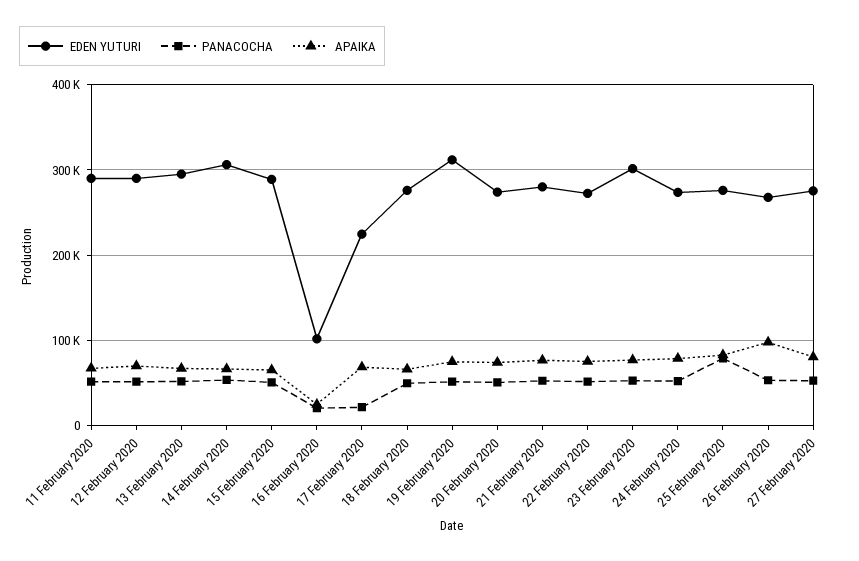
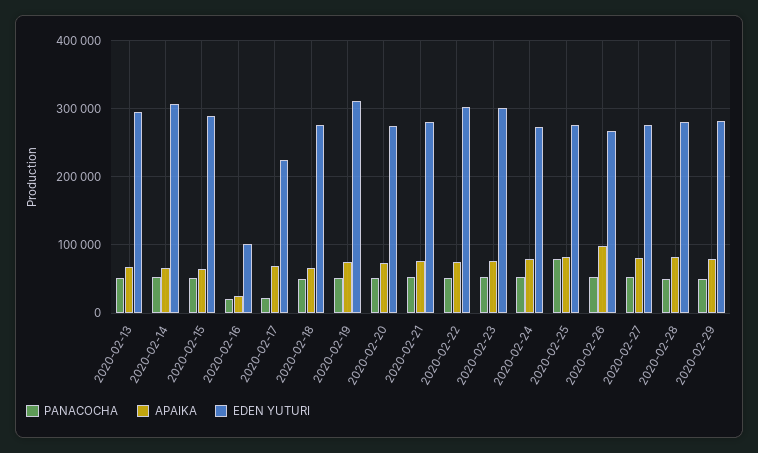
EDEN YUTURI, 11 February 2020: 290000 -> none
PANACOCHA, 11 February 2020: 50000 -> none
APAIKA, 11 February 2020: 70000 -> none
EDEN YUTURI, 12 February 2020: 290000 -> none
PANACOCHA, 12 February 2020: 50000 -> none
APAIKA, 12 February 2020: 70000 -> none
EDEN YUTURI, 22 February 2020: 270000 -> 300000
PANACOCHA, 2020-02-28: none -> 50000
APAIKA, 2020-02-28: none -> 80000
EDEN YUTURI, 2020-02-28: none -> 280000
PANACOCHA, 2020-02-29: none -> 50000
APAIKA, 2020-02-29: none -> 80000
EDEN YUTURI, 2020-02-29: none -> 280000

